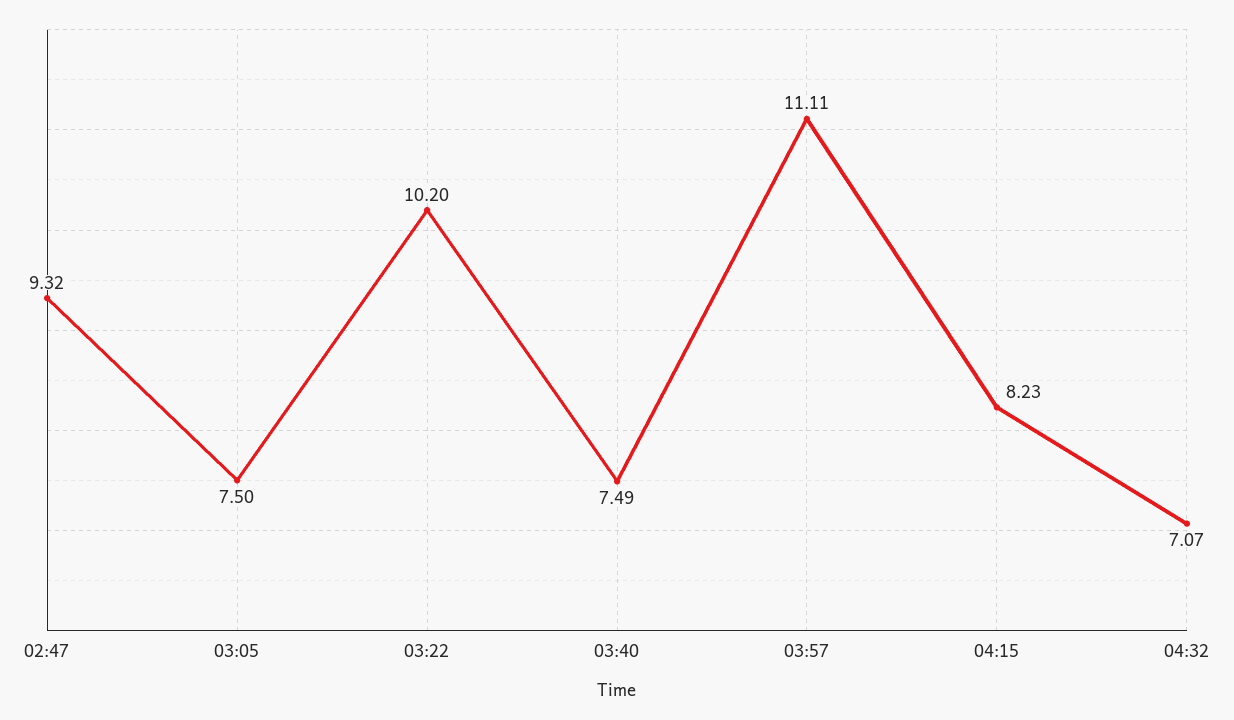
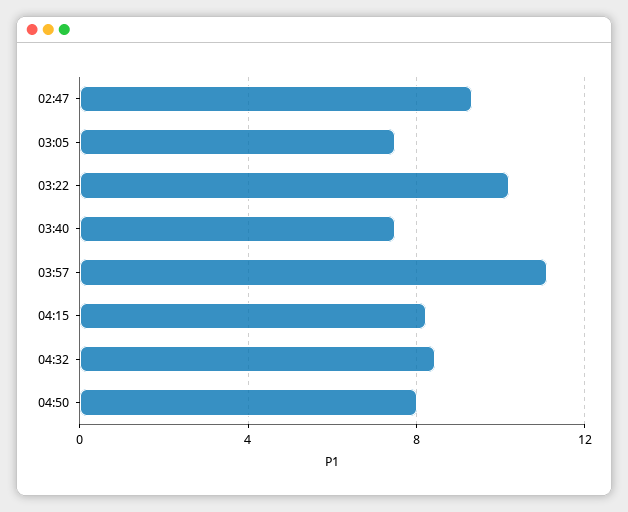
04:32: 7.07 -> 8.5
04:50: none -> 8

